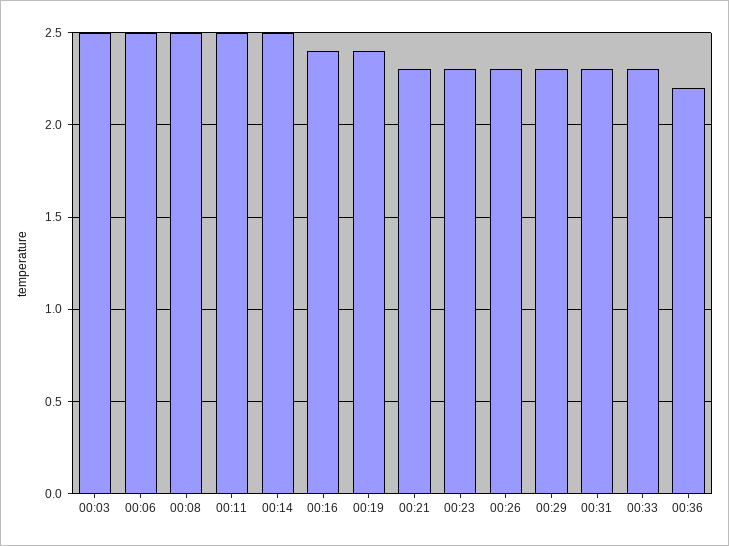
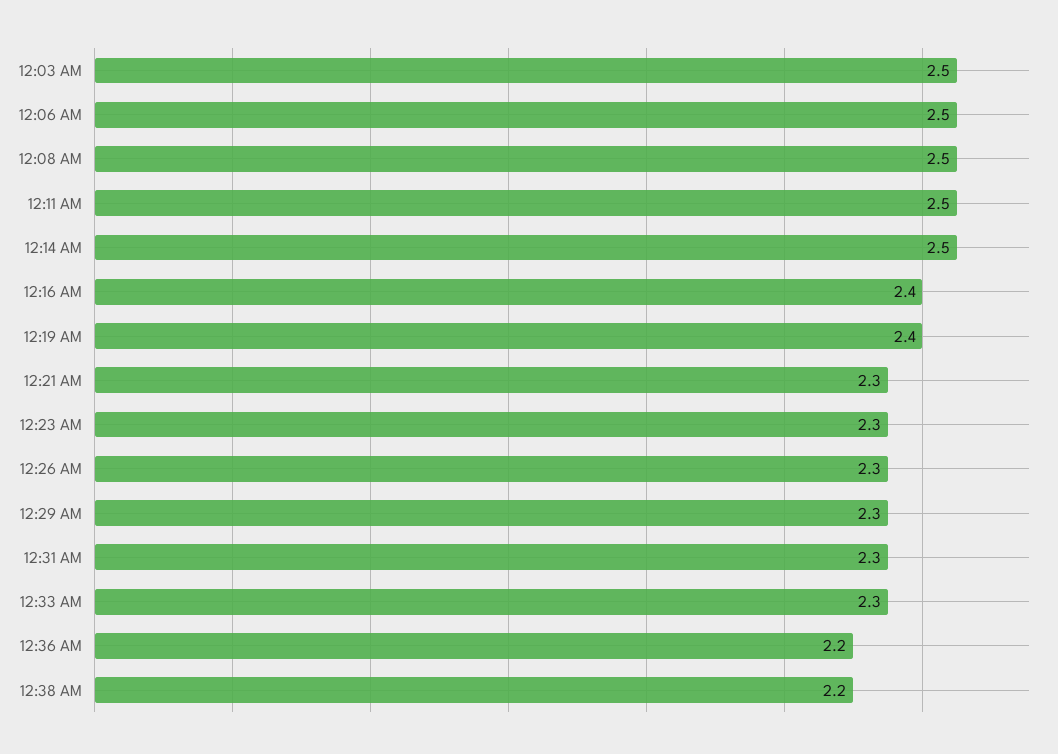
12:38 AM: none -> 2.2

